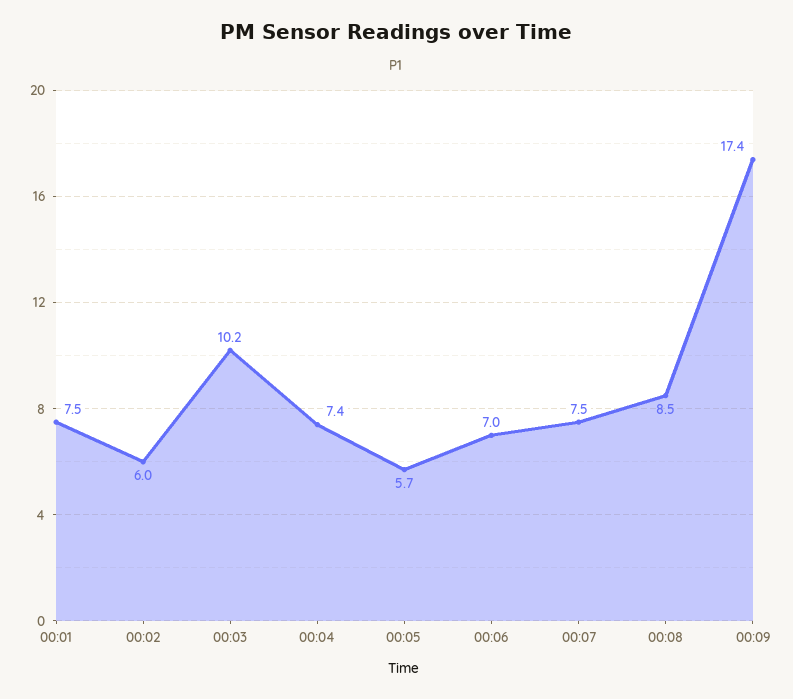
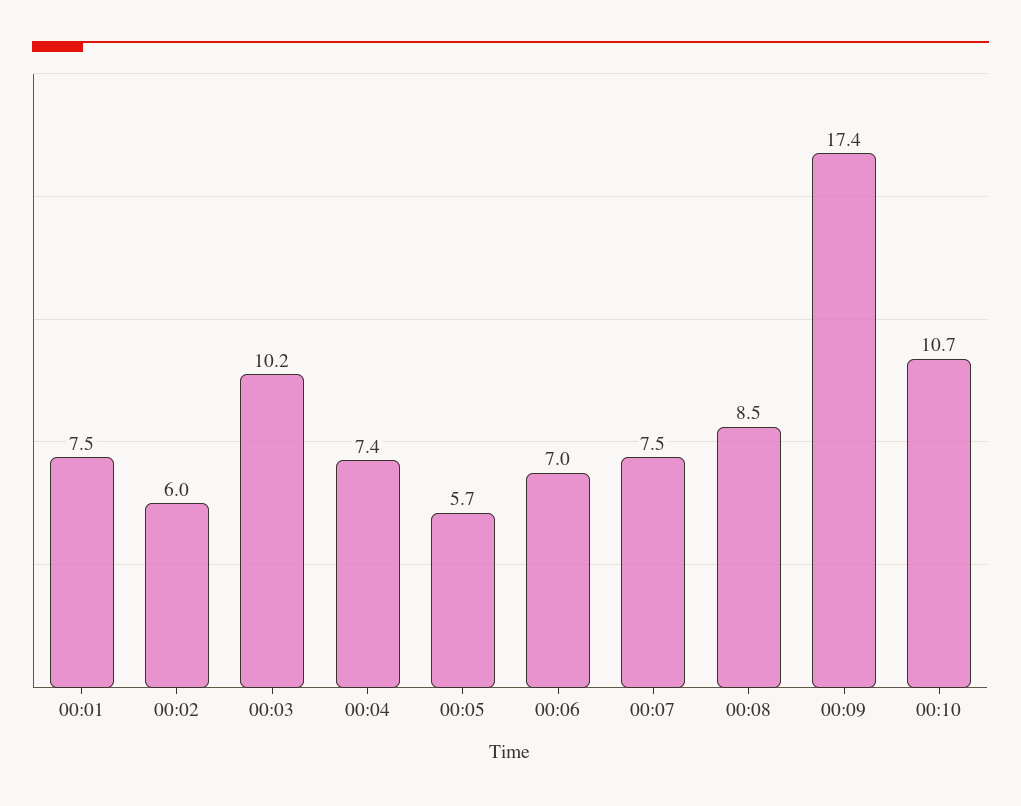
00:10: none -> 10.7

